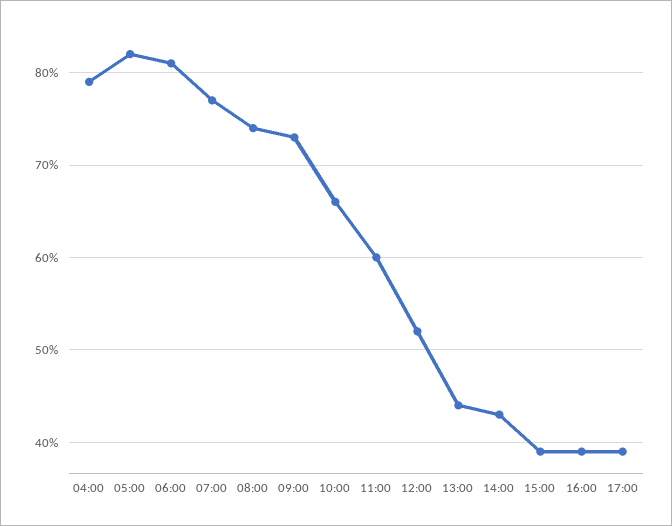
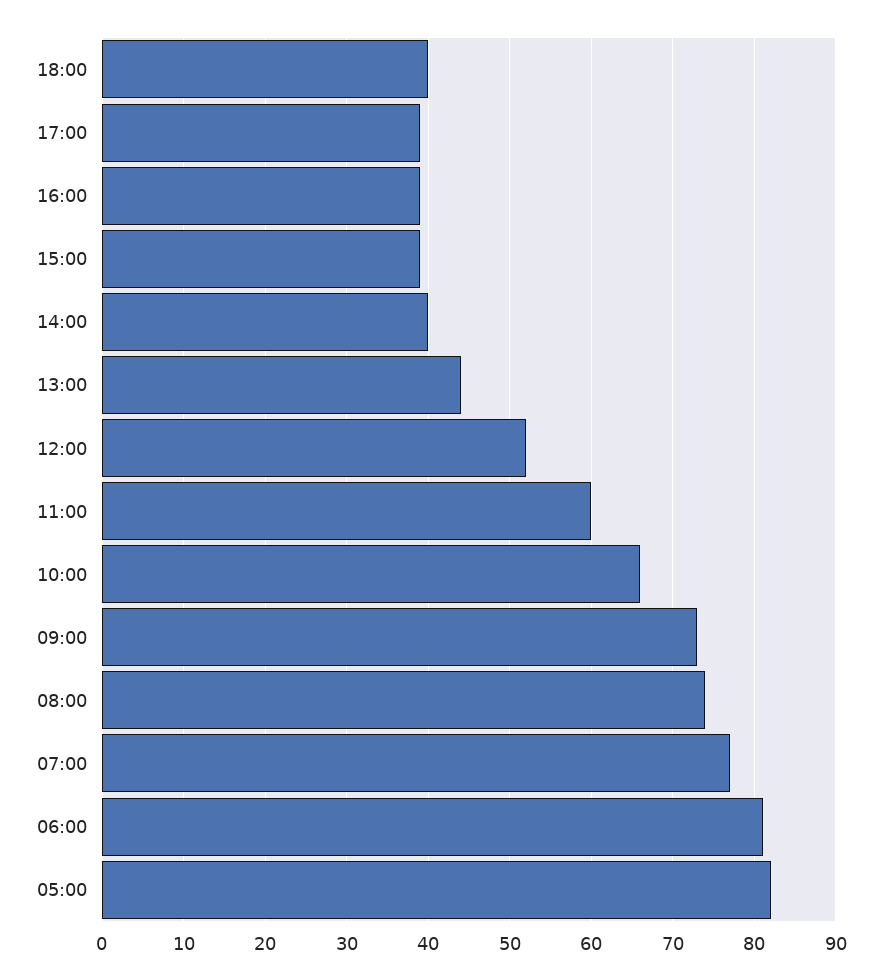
04:00: 79 -> none
14:00: 43 -> 40
18:00: none -> 40

